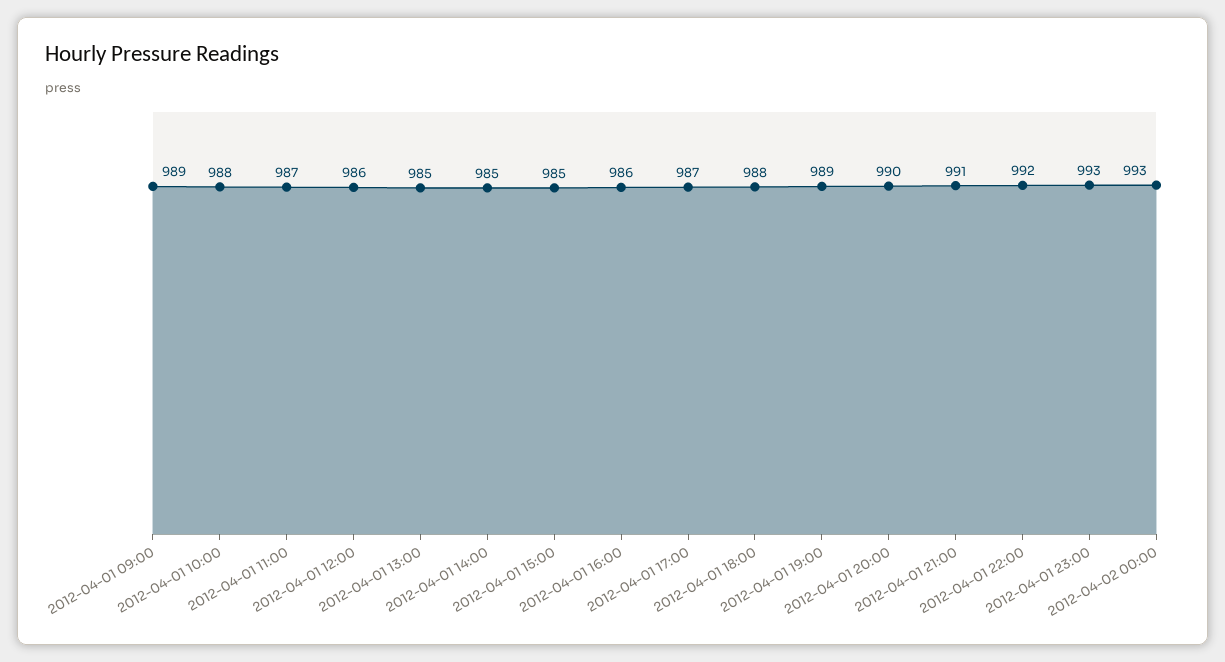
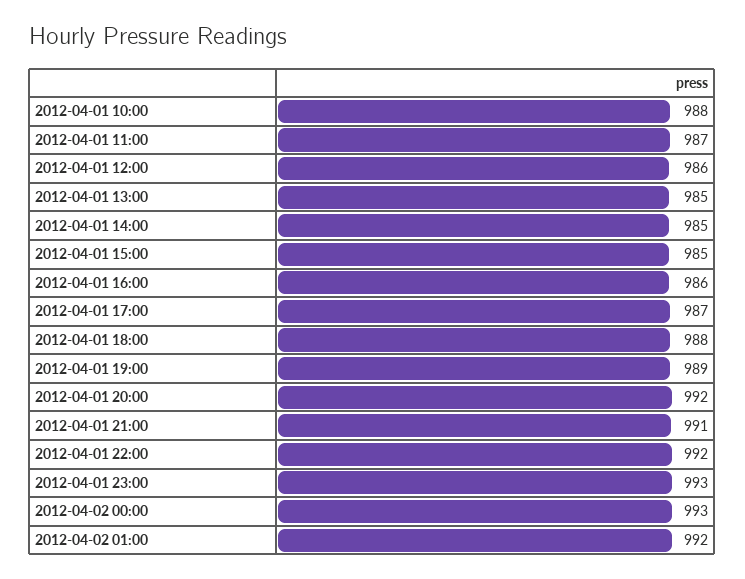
2012-04-01 09:00: 989 -> none
2012-04-01 20:00: 990 -> 992
2012-04-02 01:00: none -> 992

